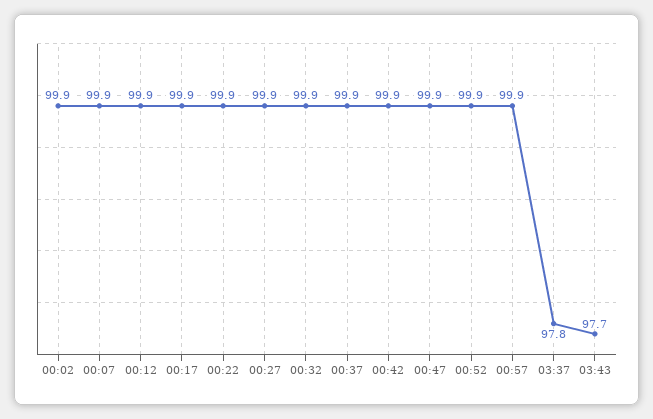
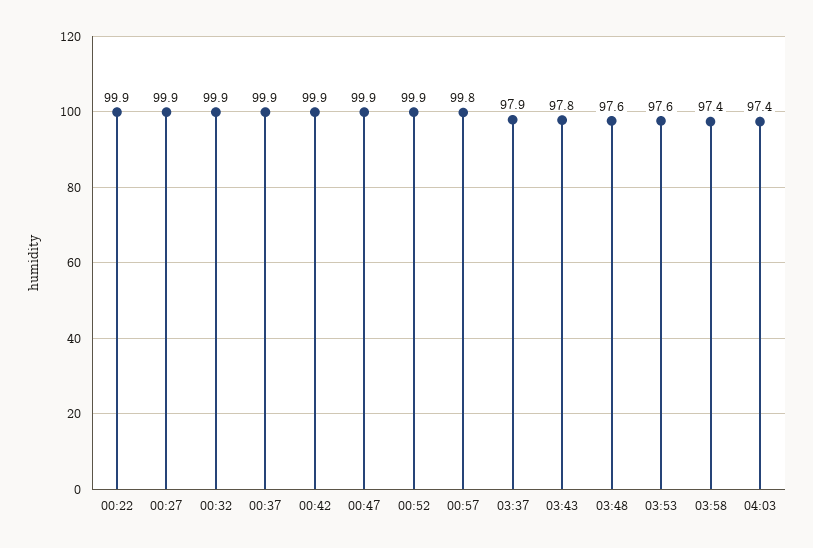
00:02: 99.9 -> none
00:07: 99.9 -> none
00:12: 99.9 -> none
00:17: 99.9 -> none
00:57: 99.9 -> 99.8
03:37: 97.8 -> 97.9
03:43: 97.7 -> 97.8
03:48: none -> 97.6
03:53: none -> 97.6
03:58: none -> 97.4
04:03: none -> 97.4

